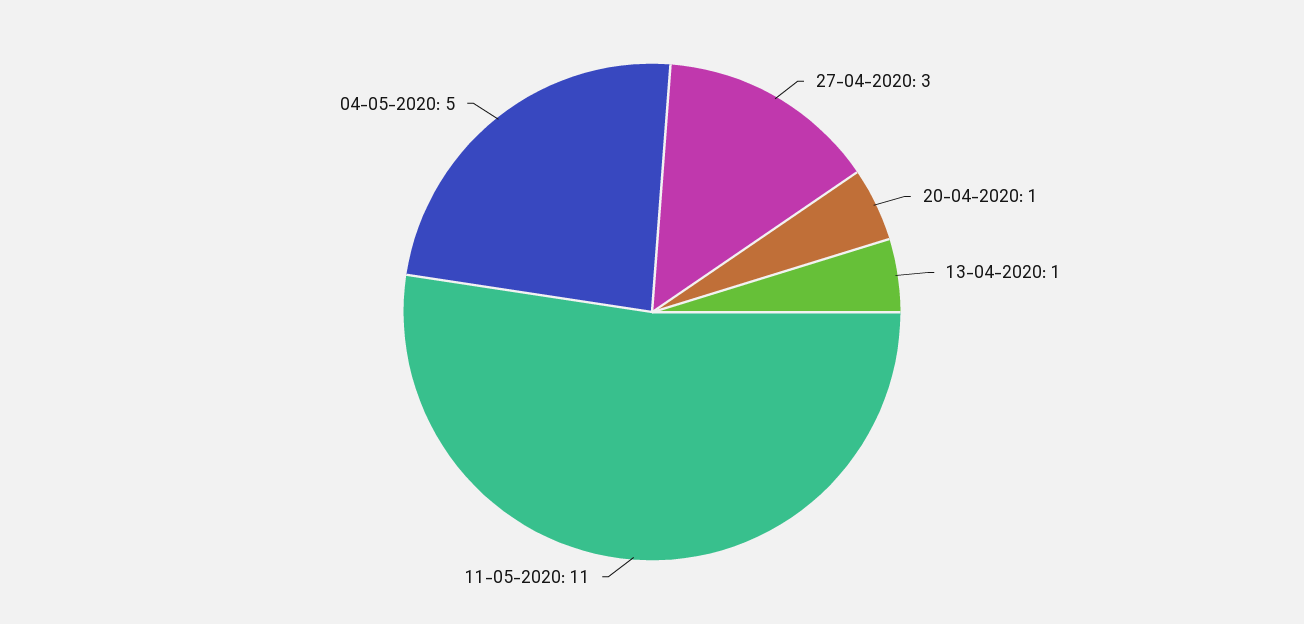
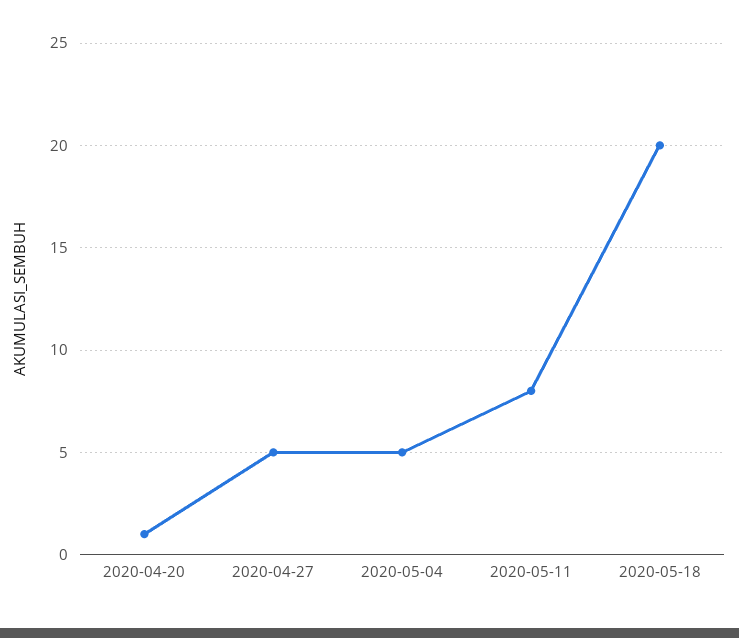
27-04-2020: 3 -> 5
13-04-2020: 1 -> none
11-05-2020: 11 -> 8
2020-05-18: none -> 20

